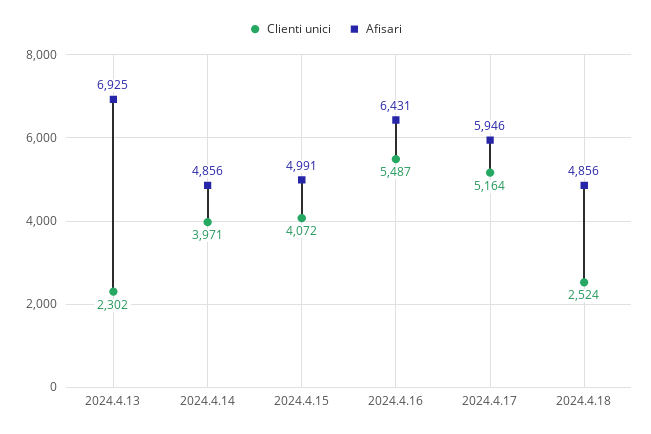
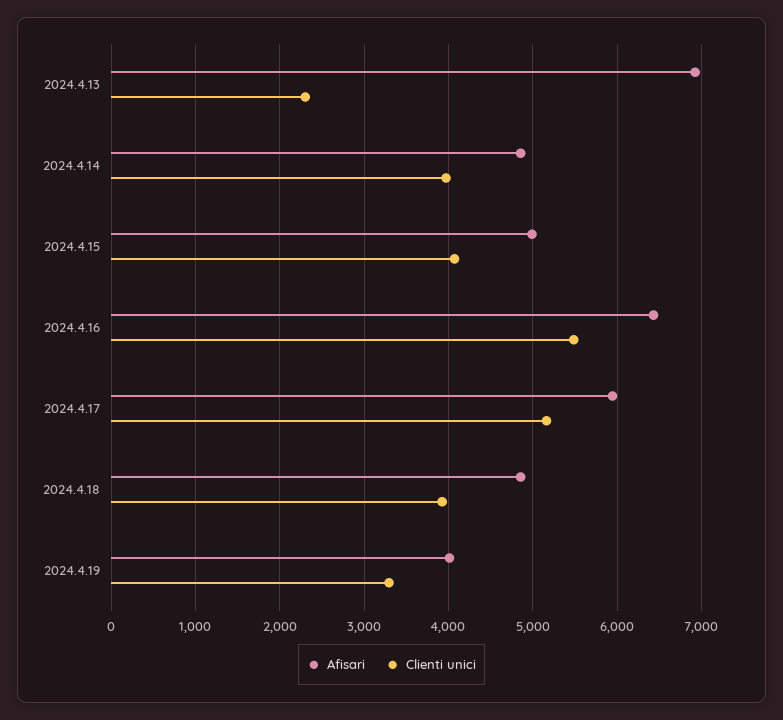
Clienti unici, 2024.4.18: 2524 -> 3900
Afisari, 2024.4.19: none -> 4000
Clienti unici, 2024.4.19: none -> 3300

